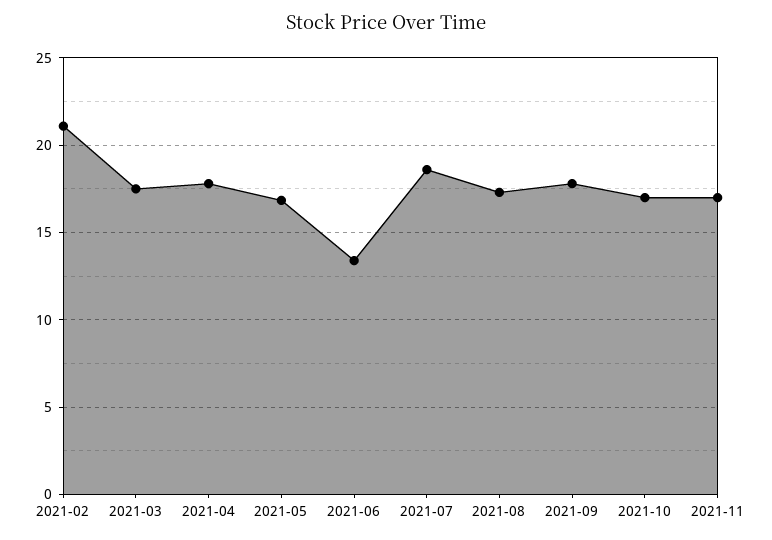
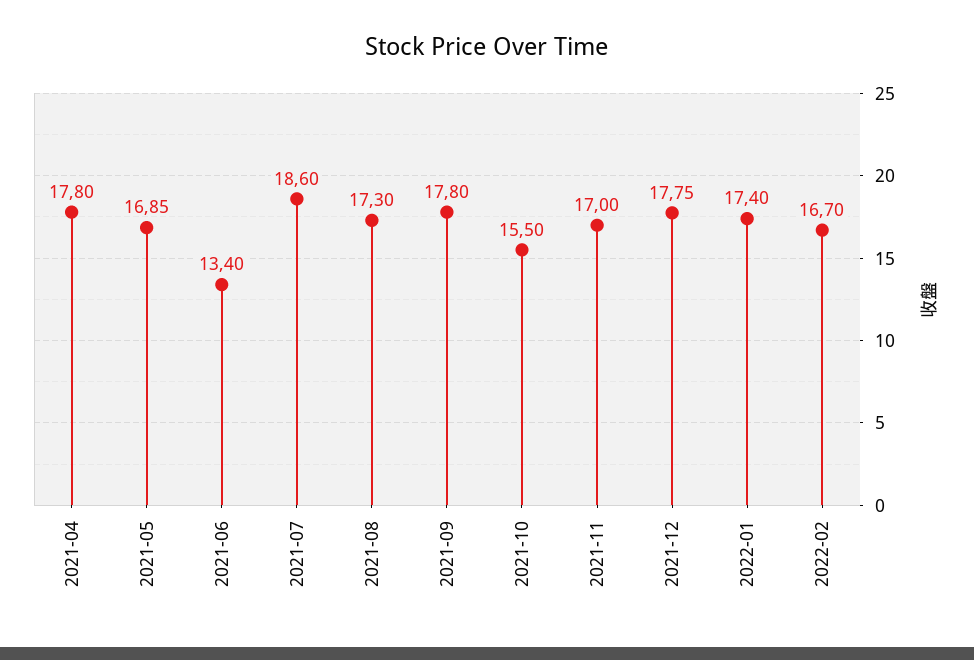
2021-02: 21 -> none
2021-03: 17.5 -> none
2021-10: 17 -> 15.5
2021-12: none -> 17.75
2022-01: none -> 17.4
2022-02: none -> 16.7

